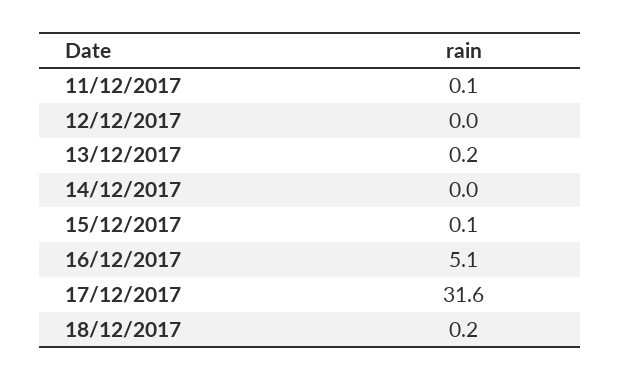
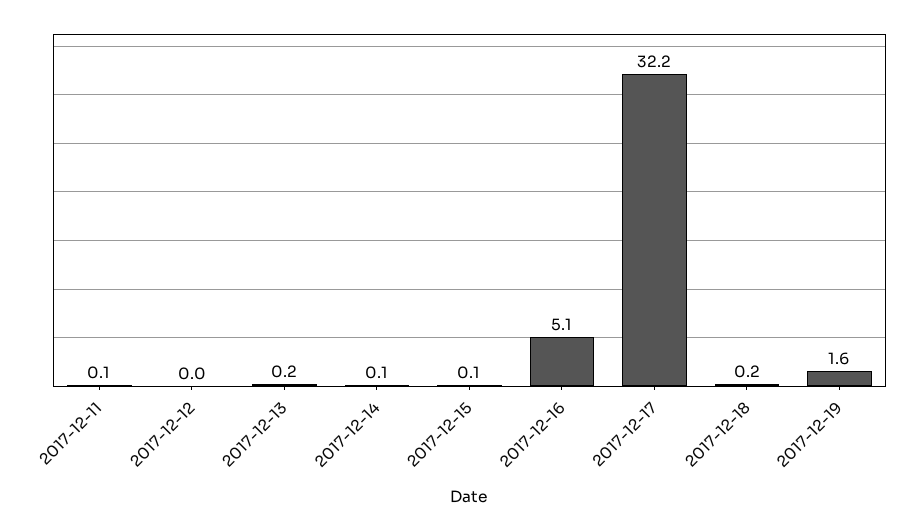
14/12/2017: 0 -> 0.1
17/12/2017: 31.6 -> 32.2
2017-12-19: none -> 1.6

